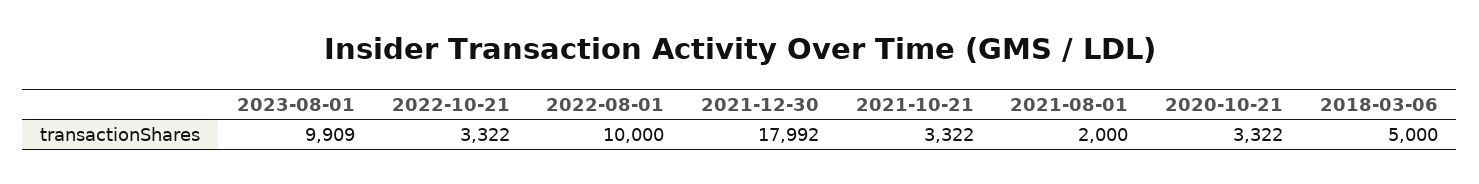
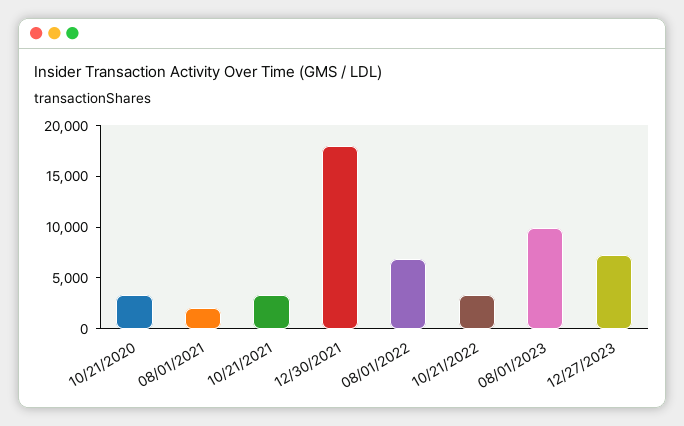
2022-08-01: 10000 -> 7000
2018-03-06: 5000 -> none
12/27/2023: none -> 7000

